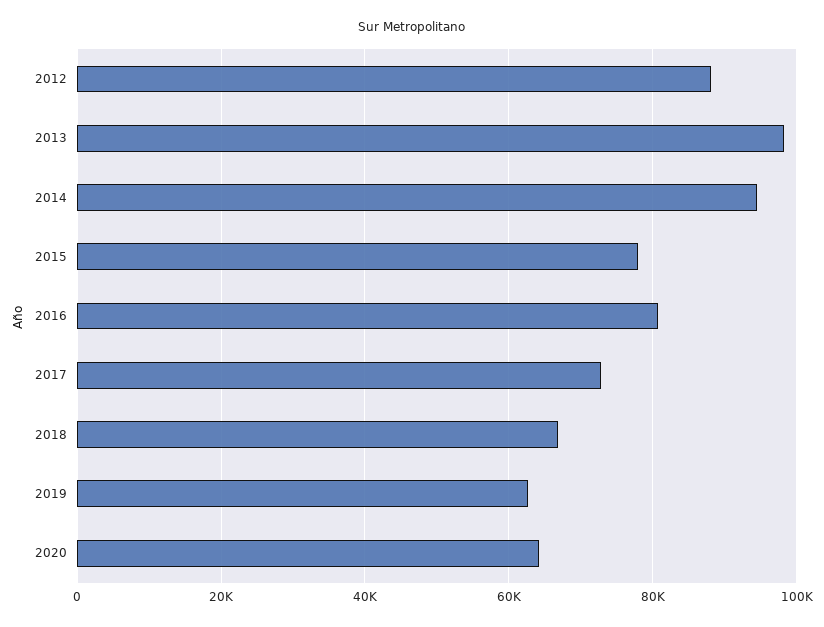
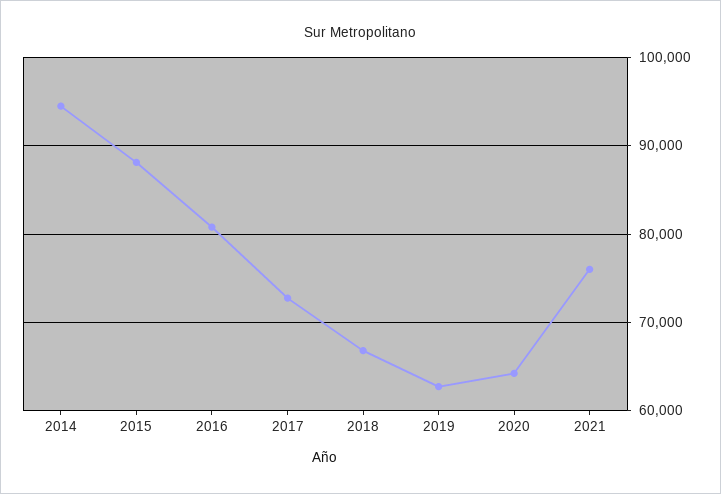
2012: 88000 -> none
2013: 98000 -> none
2015: 78000 -> 88000
2021: none -> 76000

